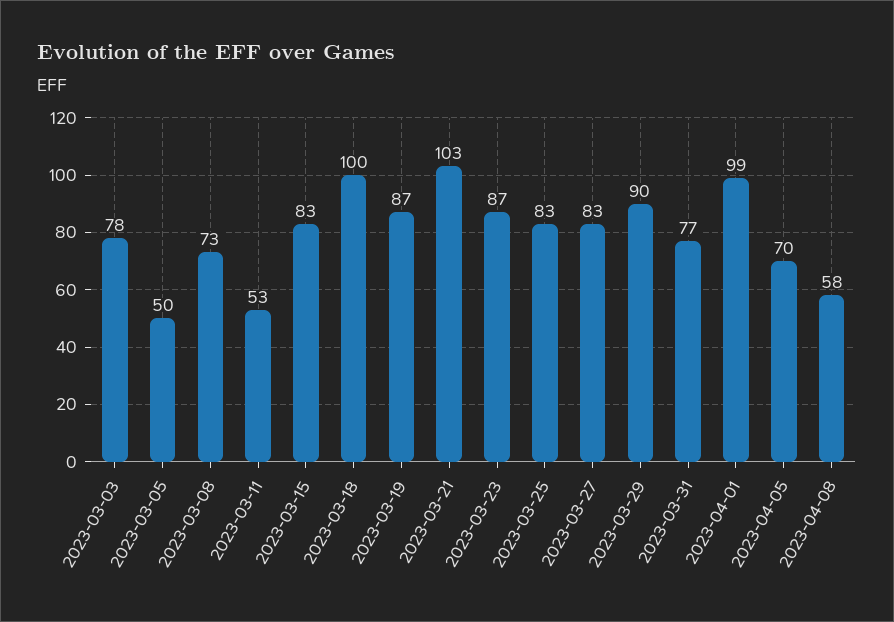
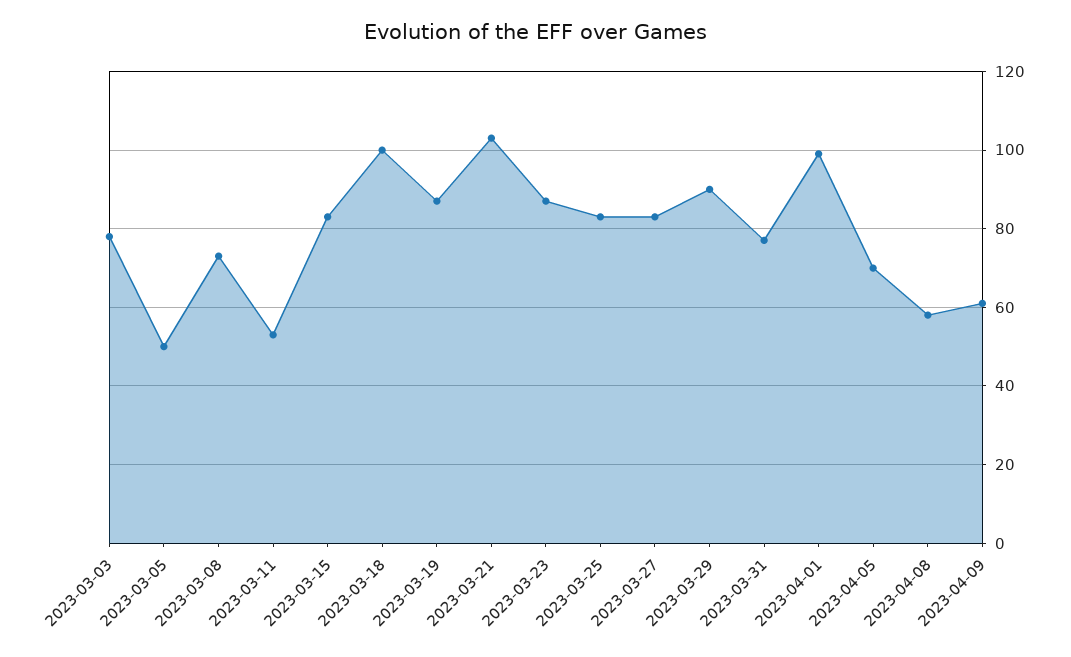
2023-04-09: none -> 60

